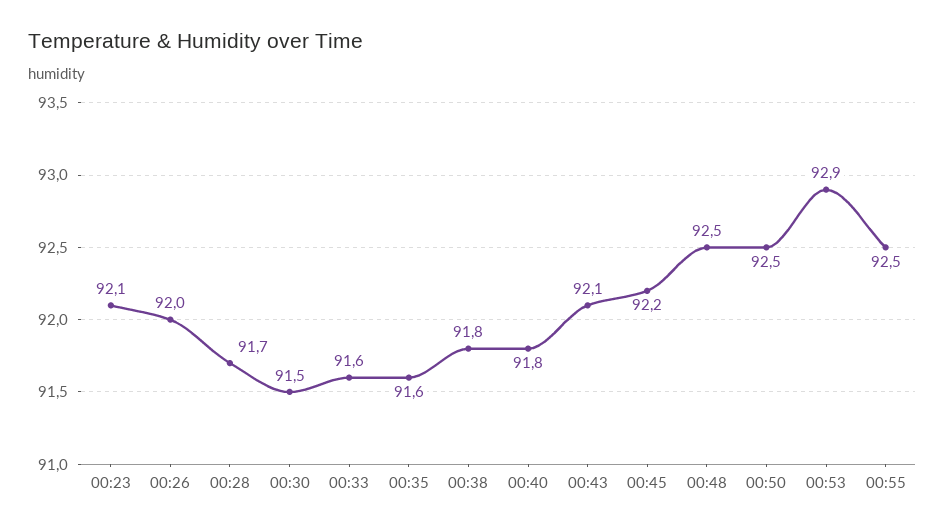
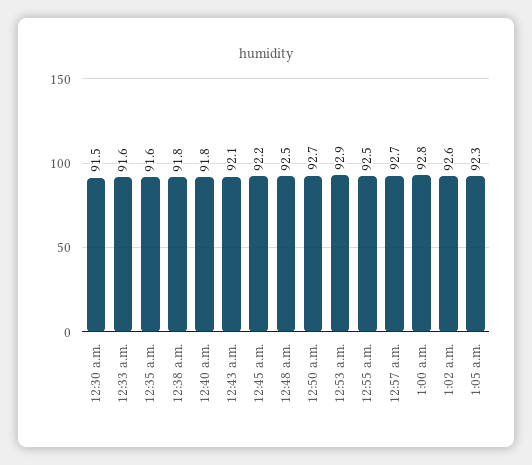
00:23: 92.1 -> none
00:26: 92 -> none
00:28: 91.7 -> none
00:50: 92.5 -> 92.7
12:57 a.m.: none -> 92.7
1:00 a.m.: none -> 92.8
1:02 a.m.: none -> 92.6
1:05 a.m.: none -> 92.3

